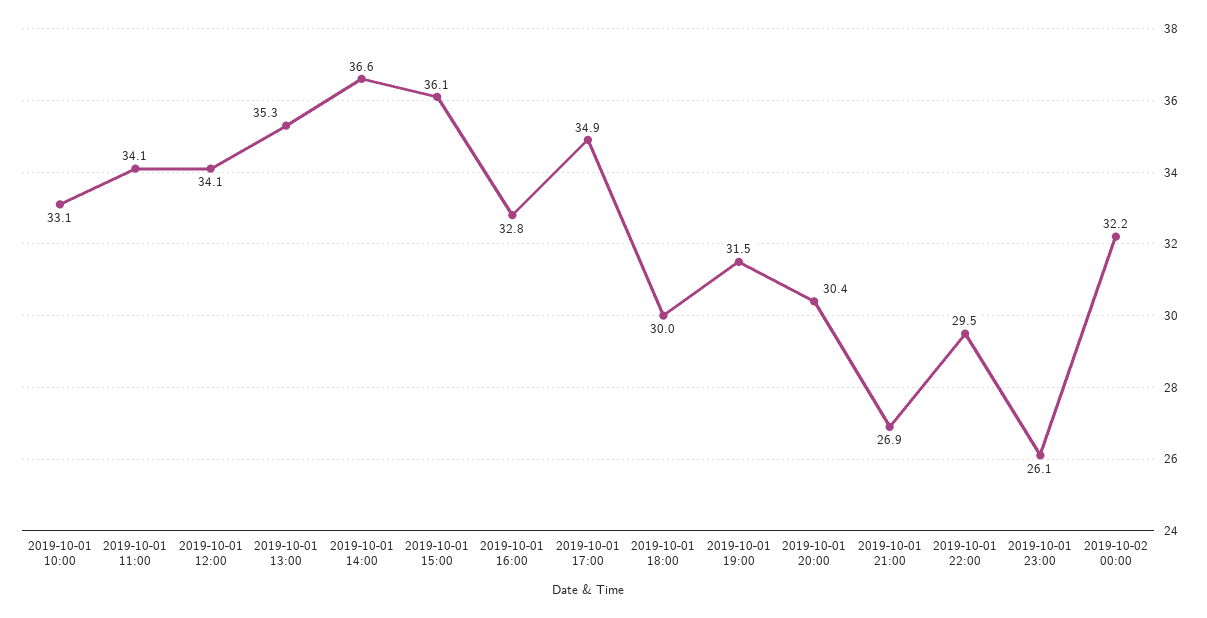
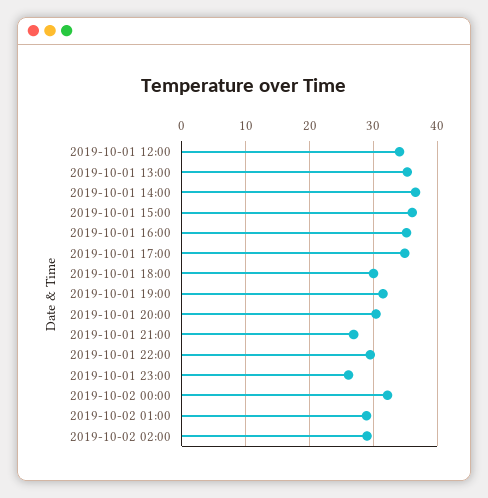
2019-10-01 10:00: 33.1 -> none
2019-10-01 11:00: 34.1 -> none
2019-10-01 16:00: 32.8 -> 35
2019-10-02 01:00: none -> 29
2019-10-02 02:00: none -> 29

